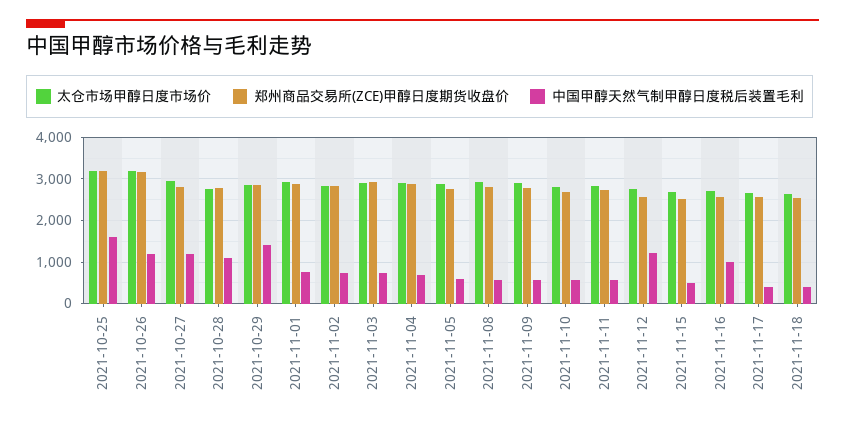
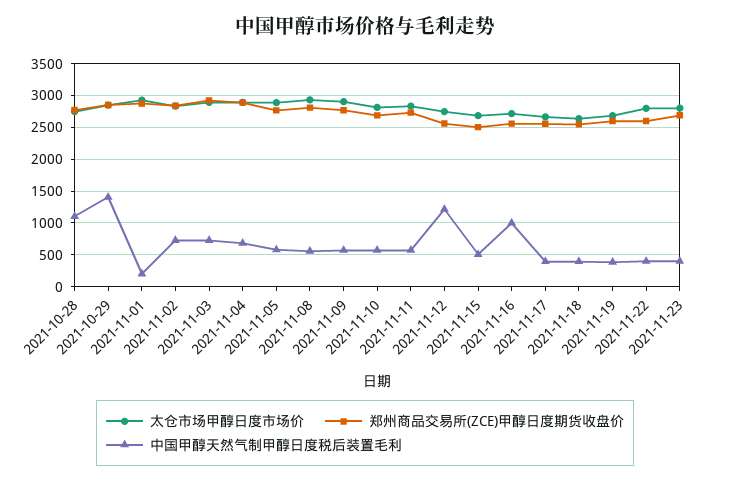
太仓市场甲醇日度市场价, 2021-10-25: 3200 -> none
郑州商品交易所(ZCE)甲醇日度期货收盘价, 2021-10-25: 3200 -> none
中国甲醇天然气制甲醇日度税后装置毛利, 2021-10-25: 1600 -> none
太仓市场甲醇日度市场价, 2021-10-26: 3200 -> none
郑州商品交易所(ZCE)甲醇日度期货收盘价, 2021-10-26: 3200 -> none
中国甲醇天然气制甲醇日度税后装置毛利, 2021-10-26: 1200 -> none
太仓市场甲醇日度市场价, 2021-10-27: 3000 -> none
郑州商品交易所(ZCE)甲醇日度期货收盘价, 2021-10-27: 2800 -> none
中国甲醇天然气制甲醇日度税后装置毛利, 2021-10-27: 1200 -> none
中国甲醇天然气制甲醇日度税后装置毛利, 2021-11-01: 800 -> 200
太仓市场甲醇日度市场价, 2021-11-19: none -> 2700
郑州商品交易所(ZCE)甲醇日度期货收盘价, 2021-11-19: none -> 2600
中国甲醇天然气制甲醇日度税后装置毛利, 2021-11-19: none -> 400
太仓市场甲醇日度市场价, 2021-11-22: none -> 2800
郑州商品交易所(ZCE)甲醇日度期货收盘价, 2021-11-22: none -> 2600
中国甲醇天然气制甲醇日度税后装置毛利, 2021-11-22: none -> 400
太仓市场甲醇日度市场价, 2021-11-23: none -> 2800
郑州商品交易所(ZCE)甲醇日度期货收盘价, 2021-11-23: none -> 2700
中国甲醇天然气制甲醇日度税后装置毛利, 2021-11-23: none -> 400

